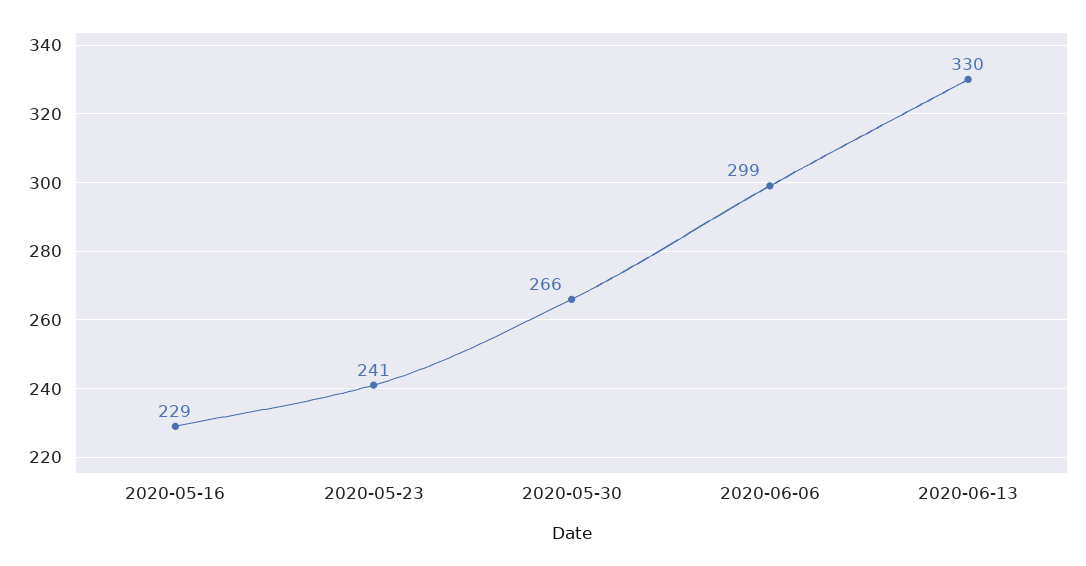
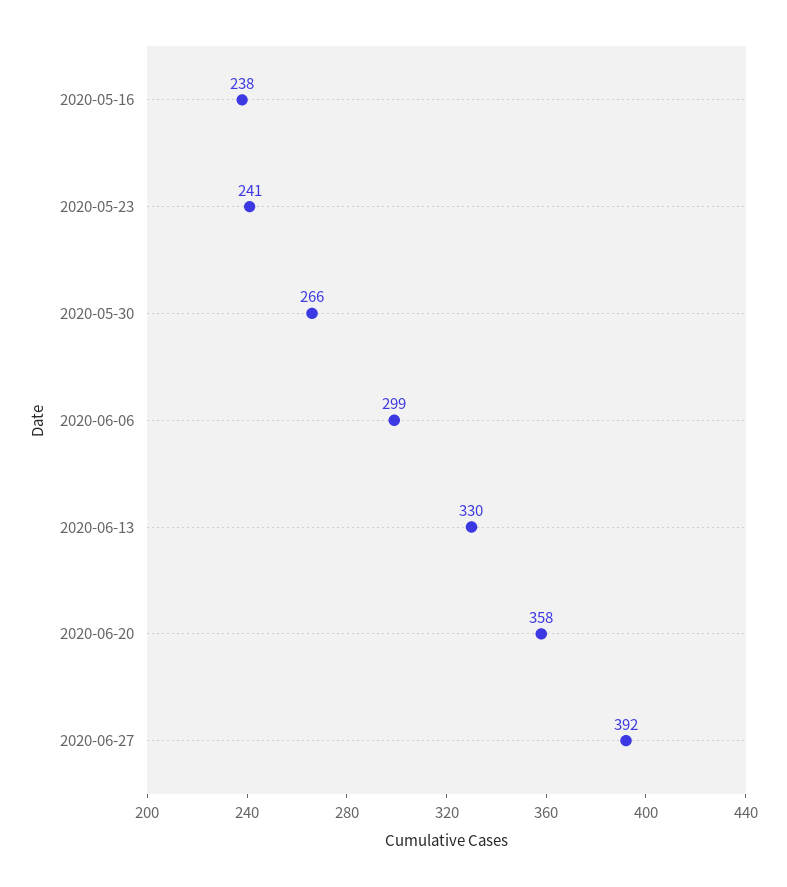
2020-05-16: 229 -> 238
2020-06-20: none -> 358
2020-06-27: none -> 392

